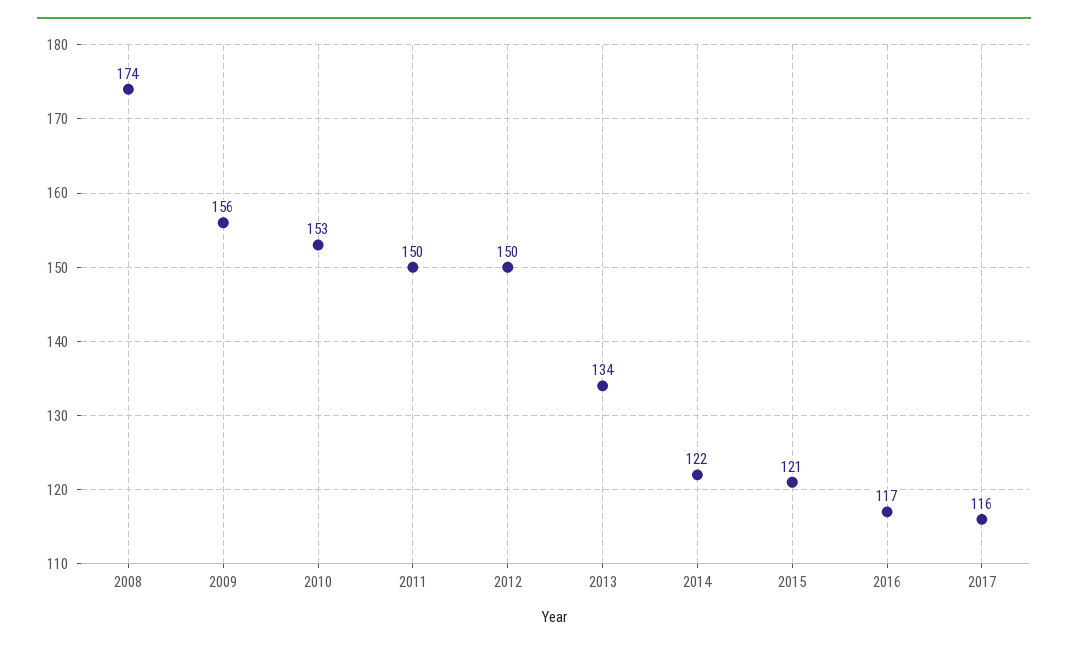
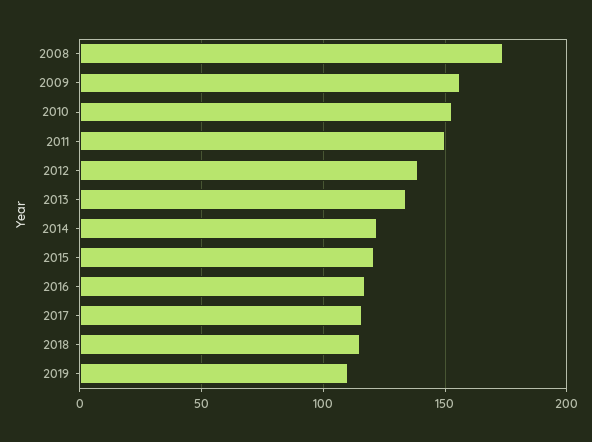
2012: 150 -> 140
2018: none -> 115
2019: none -> 110

